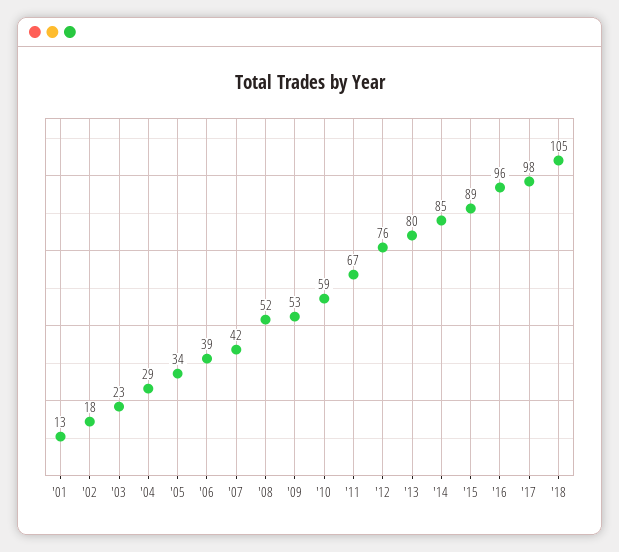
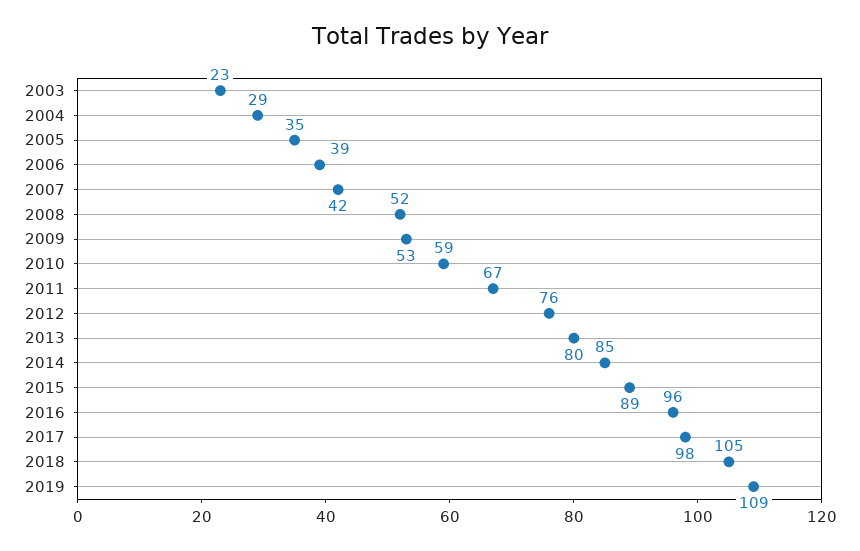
'01: 13 -> none
'02: 18 -> none
'05: 34 -> 35
2019: none -> 109

